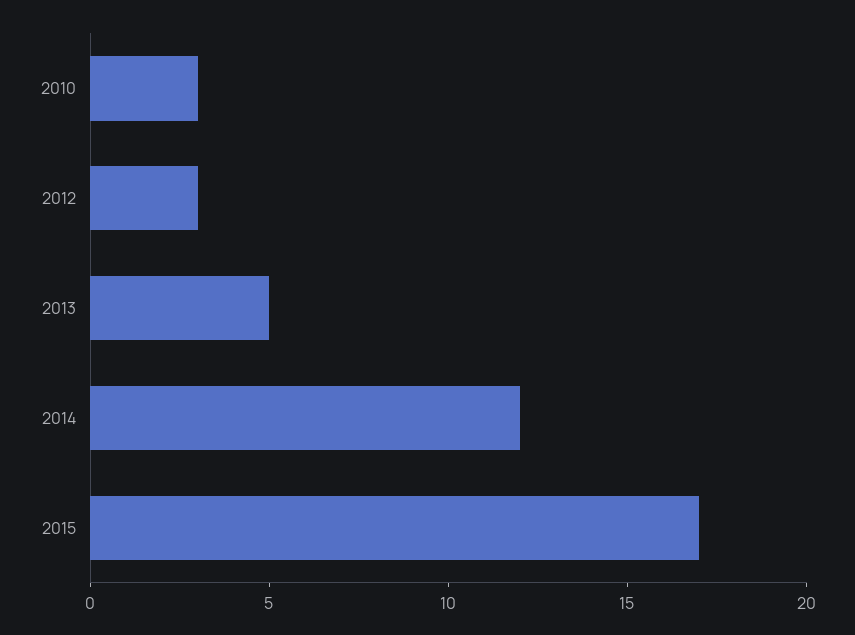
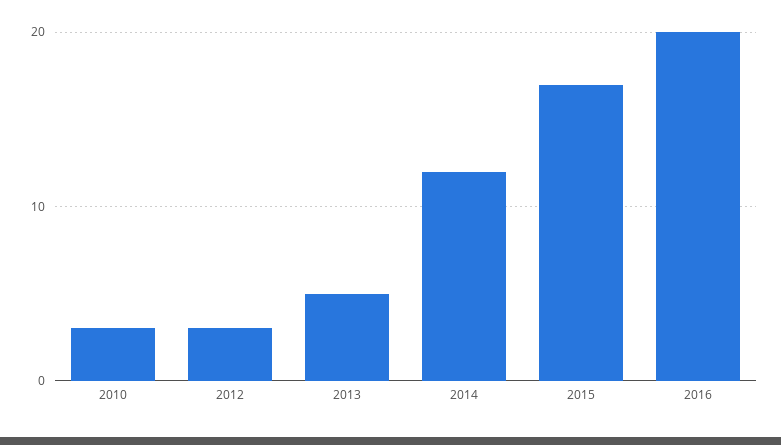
2016: none -> 20

